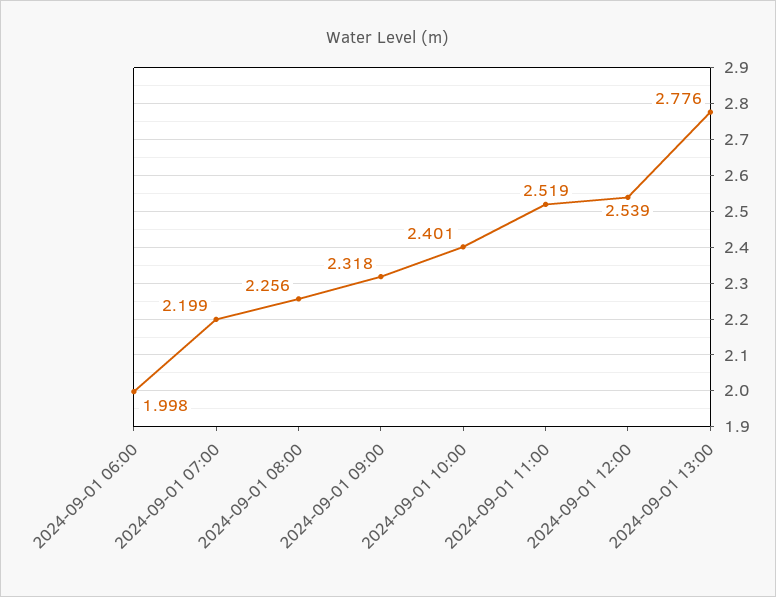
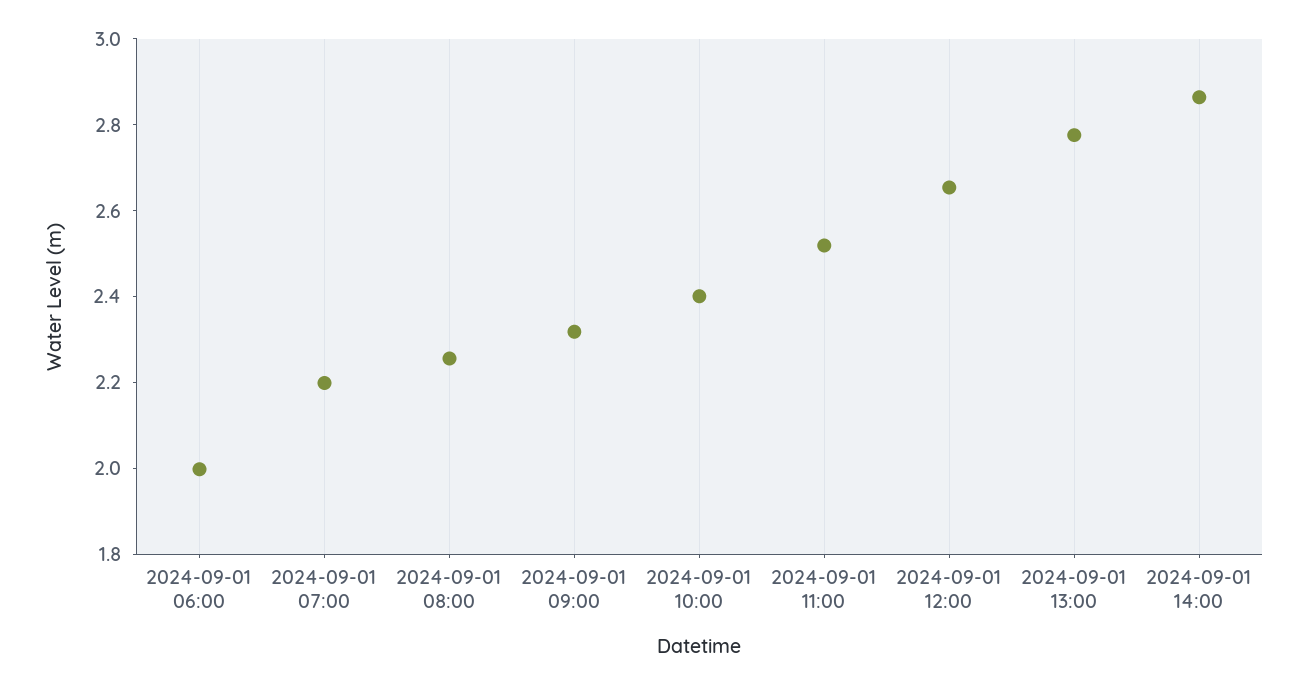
2024-09-01 12:00: 2.539 -> 2.65
2024-09-01 14:00: none -> 2.85

